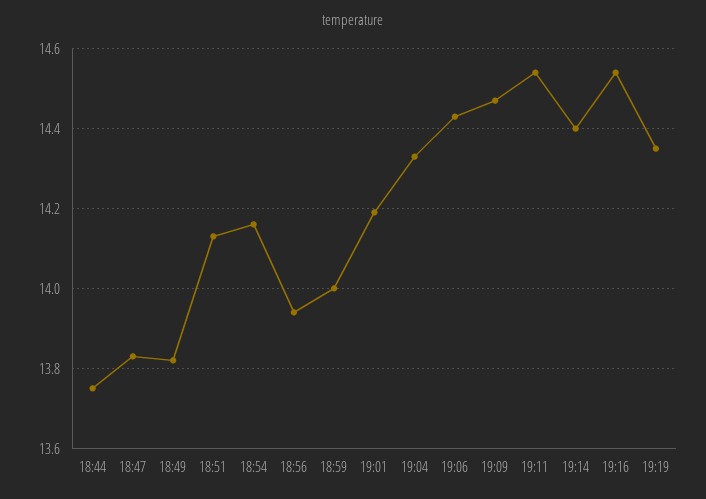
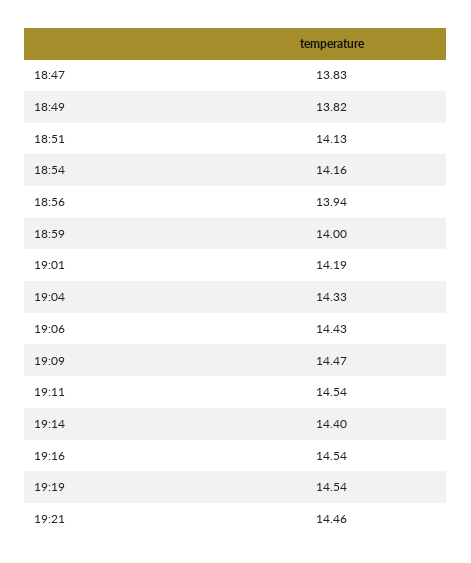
18:44: 13.75 -> none
19:19: 14.35 -> 14.54
19:21: none -> 14.46

